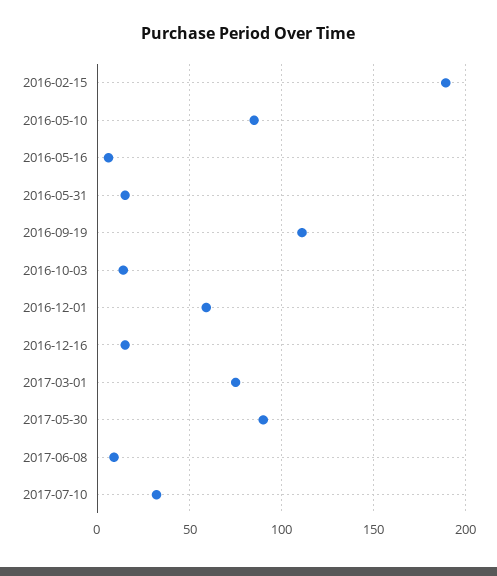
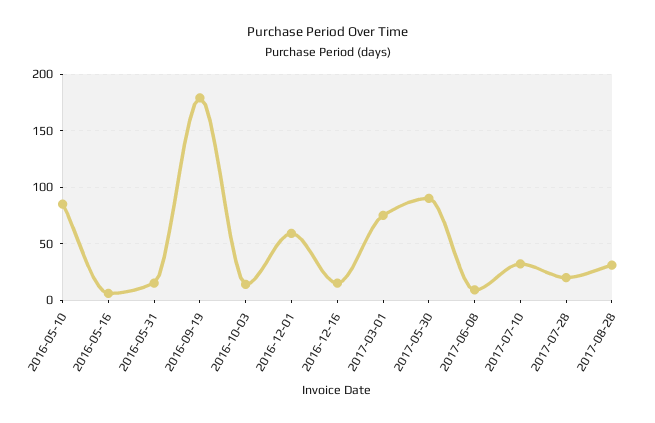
2016-02-15: 190 -> none
2016-09-19: 110 -> 180
2017-07-28: none -> 20
2017-08-28: none -> 30

